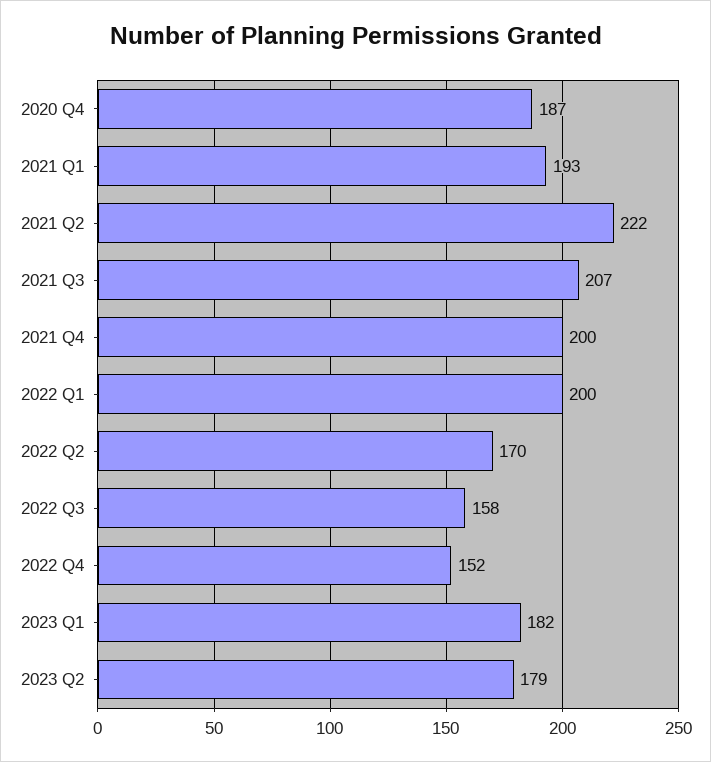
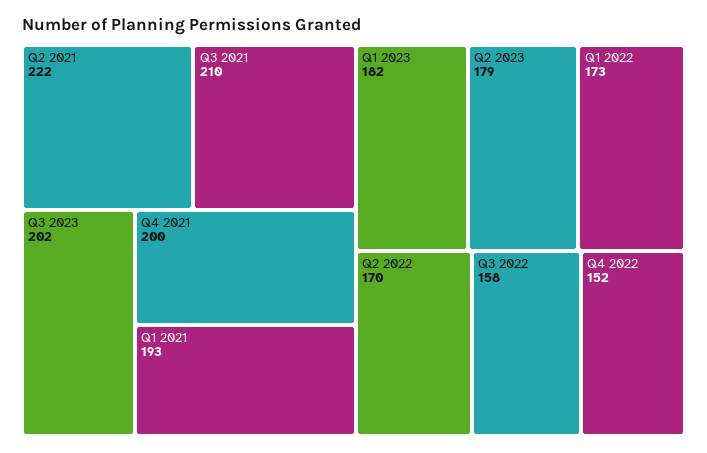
2020 Q4: 187 -> none
2021 Q3: 207 -> 210
2022 Q1: 200 -> 173
Q3 2023: none -> 202

